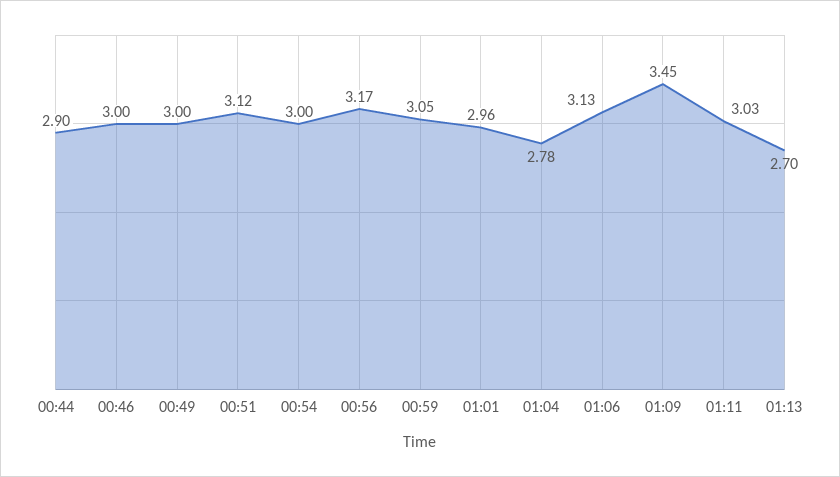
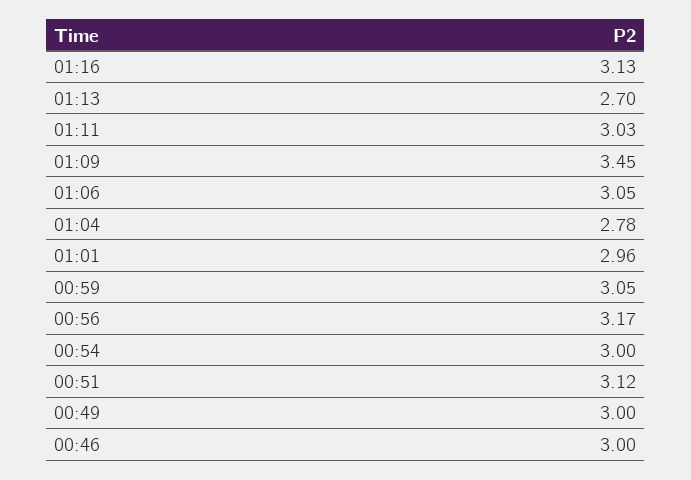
00:44: 2.9 -> none
01:06: 3.13 -> 3.05
01:16: none -> 3.13

